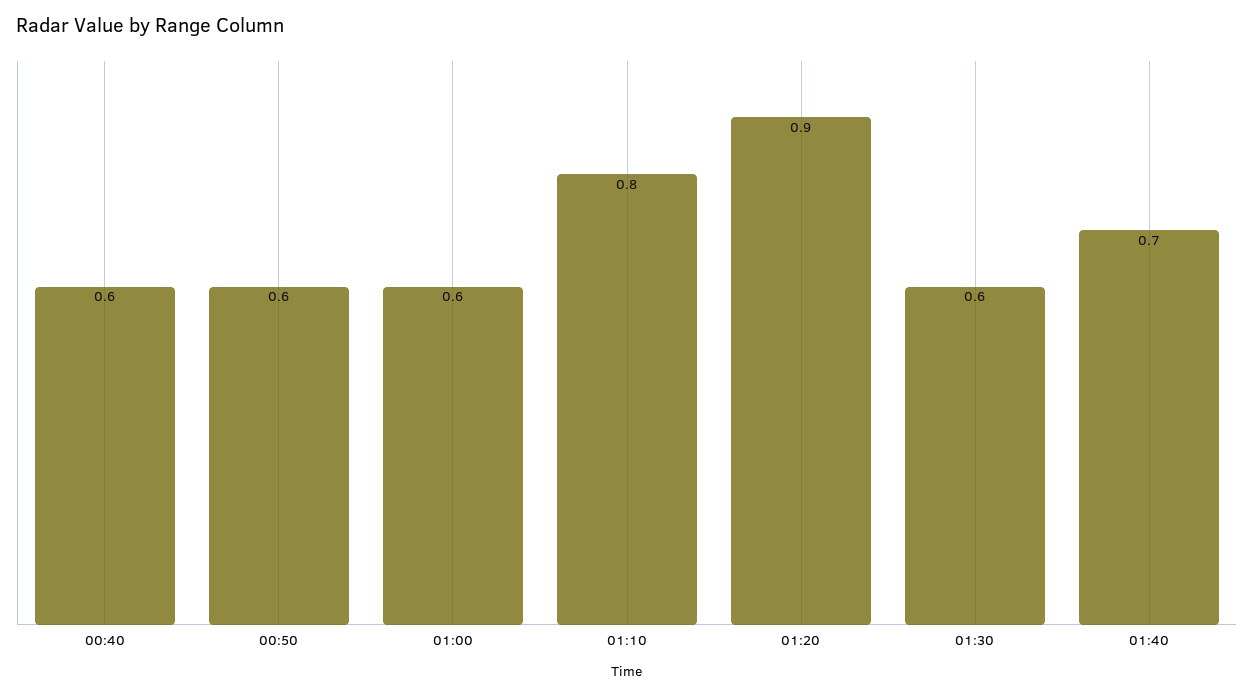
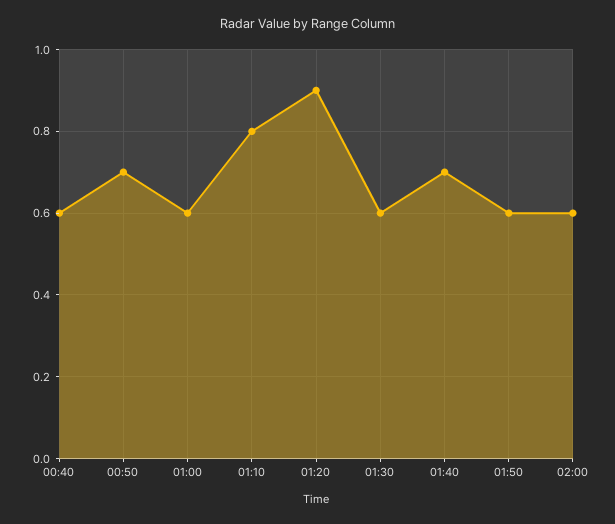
00:50: 0.6 -> 0.7
01:50: none -> 0.6
02:00: none -> 0.6

